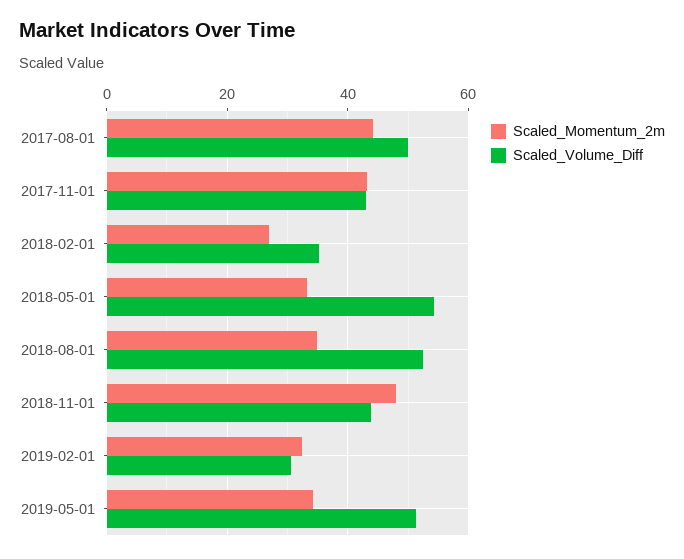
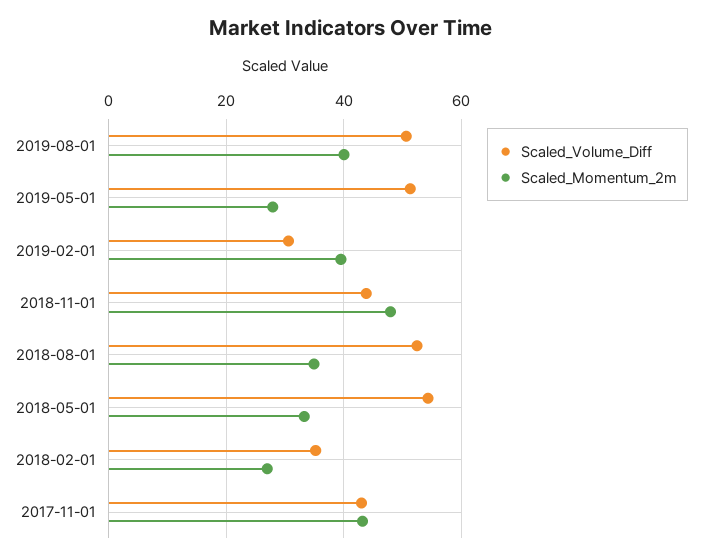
Scaled_Momentum_2m, 2017-08-01: 44 -> none
Scaled_Volume_Diff, 2017-08-01: 50 -> none
Scaled_Momentum_2m, 2019-02-01: 32 -> 40
Scaled_Momentum_2m, 2019-05-01: 34 -> 28
Scaled_Volume_Diff, 2019-08-01: none -> 50
Scaled_Momentum_2m, 2019-08-01: none -> 40

